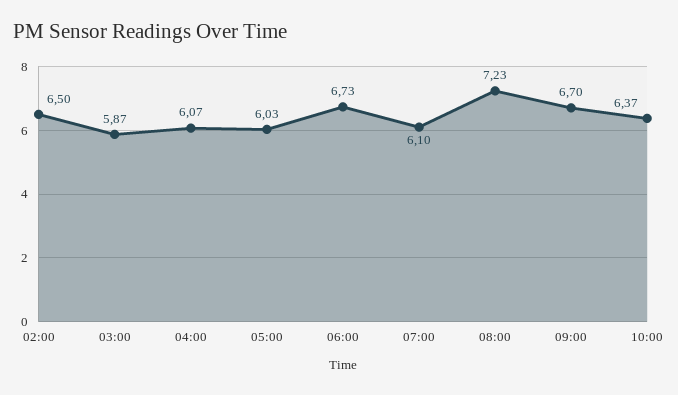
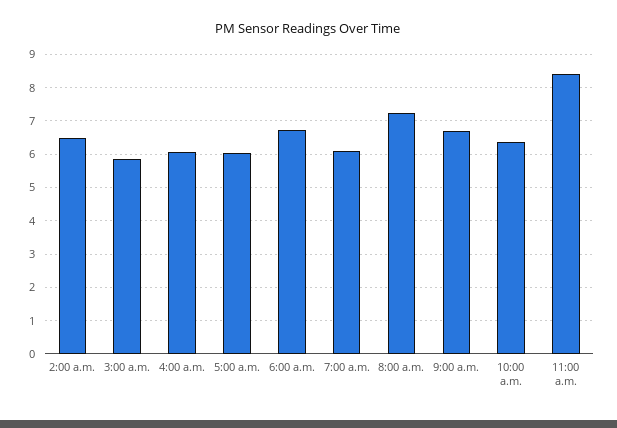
11:00 a.m.: none -> 8.4

